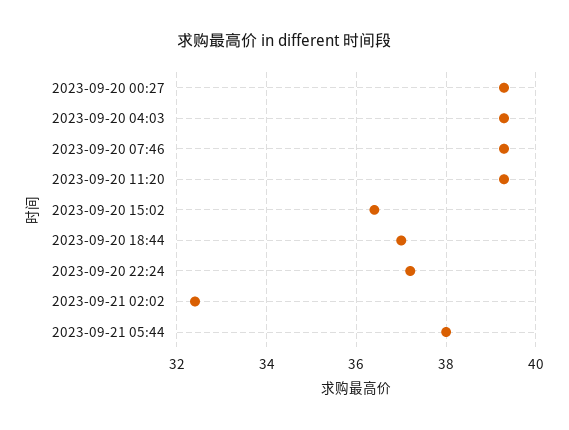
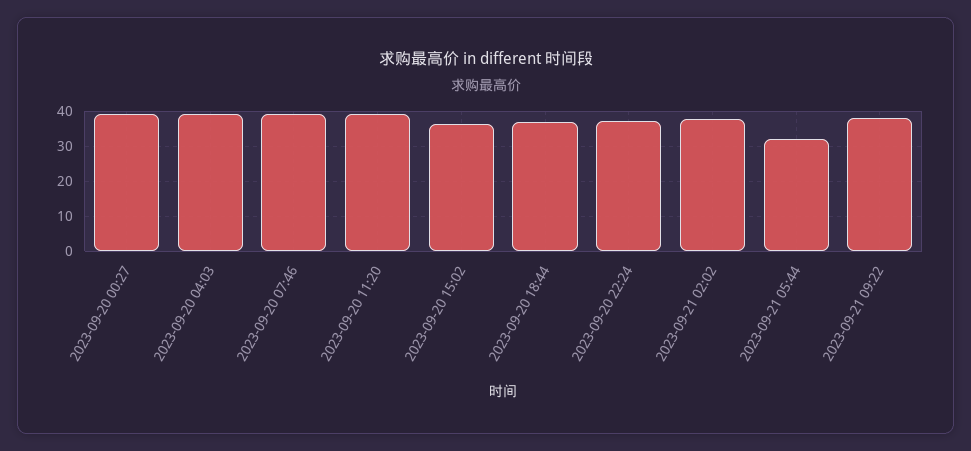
2023-09-21 02:02: 32.4 -> 38
2023-09-21 05:44: 38 -> 32
2023-09-21 09:22: none -> 38

